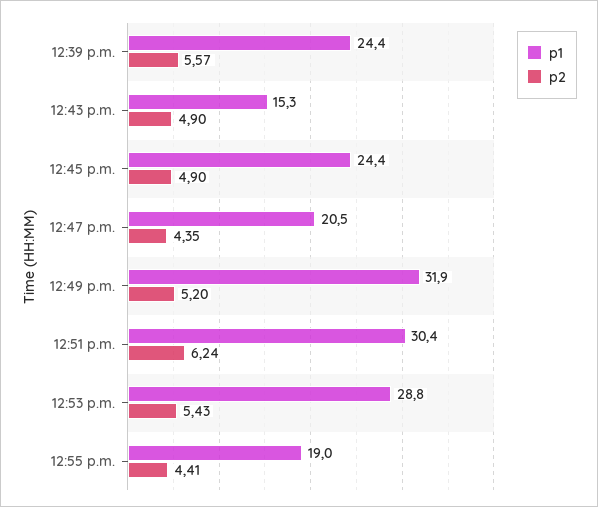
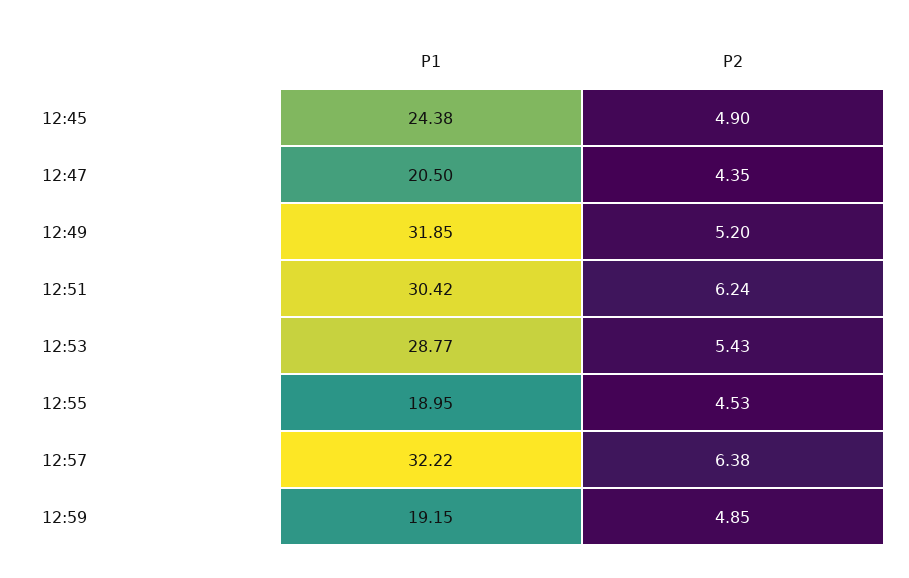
p1, 12:39 p.m.: 24.4 -> none
p2, 12:39 p.m.: 5.57 -> none
p1, 12:43 p.m.: 15.3 -> none
p2, 12:43 p.m.: 4.9 -> none
p2, 12:55 p.m.: 4.41 -> 4.53
p1, 12:57: none -> 32.22
p2, 12:57: none -> 6.38
p1, 12:59: none -> 19.15
p2, 12:59: none -> 4.85

